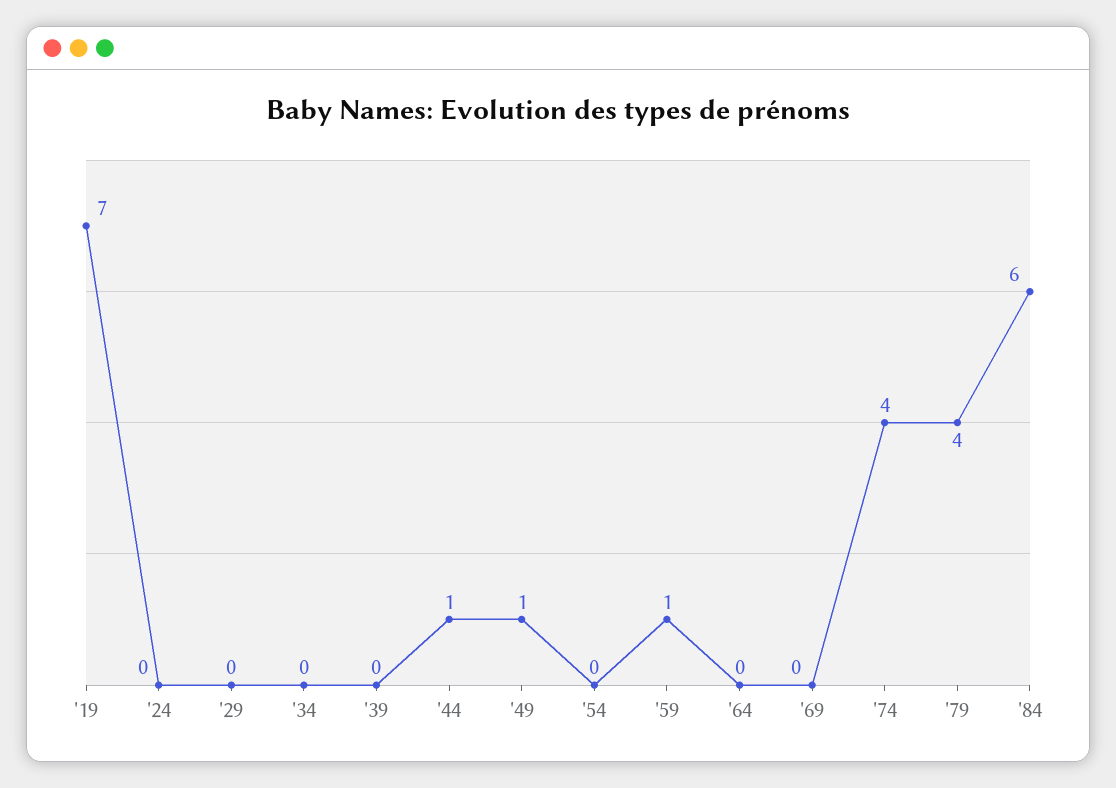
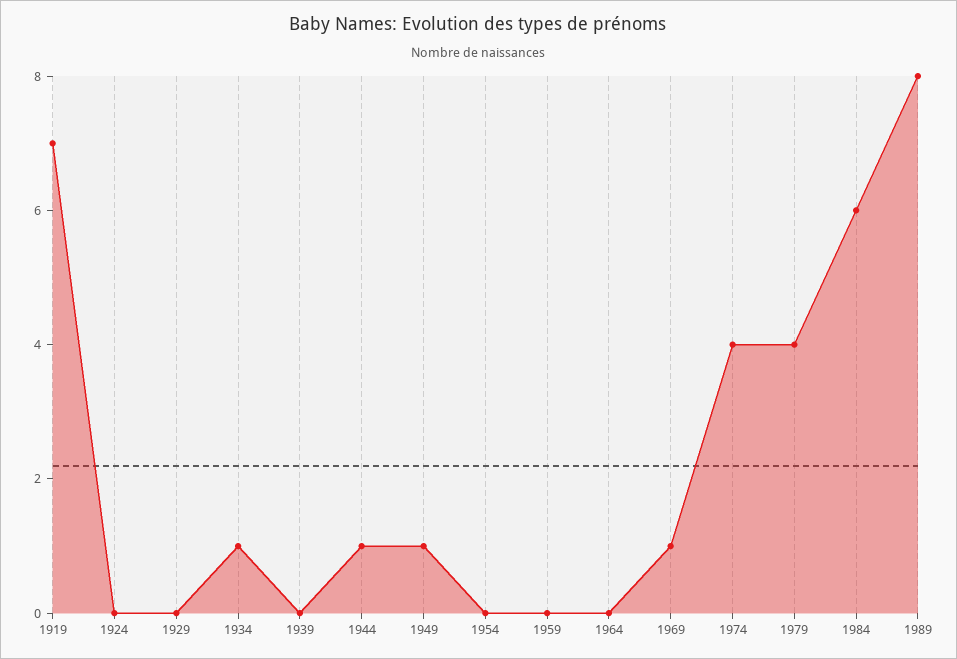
'34: 0 -> 1
'59: 1 -> 0
'69: 0 -> 1
1989: none -> 8

